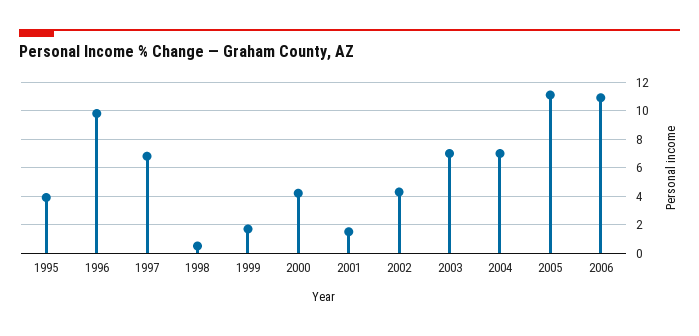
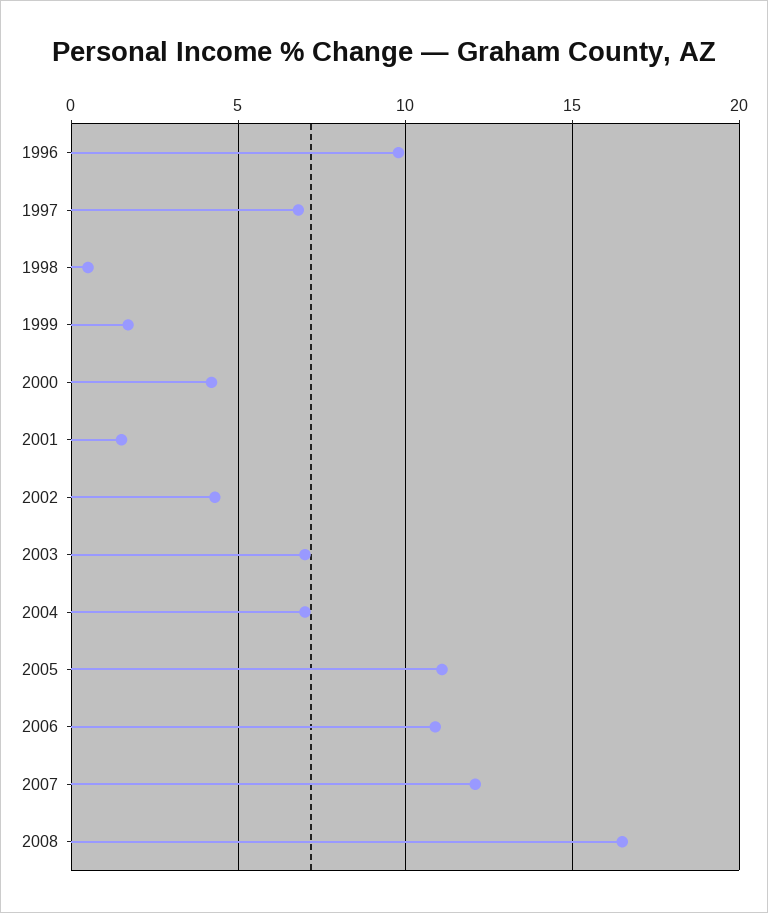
1995: 4 -> none
2007: none -> 12
2008: none -> 16.5

